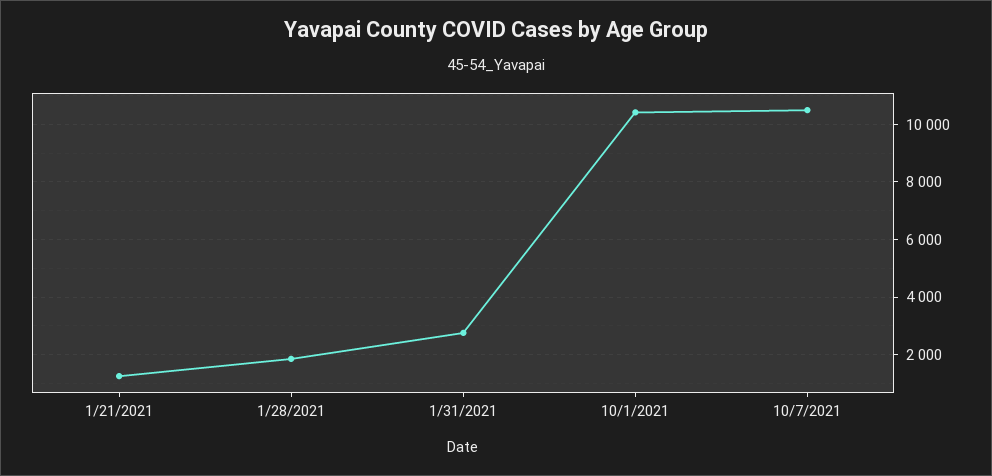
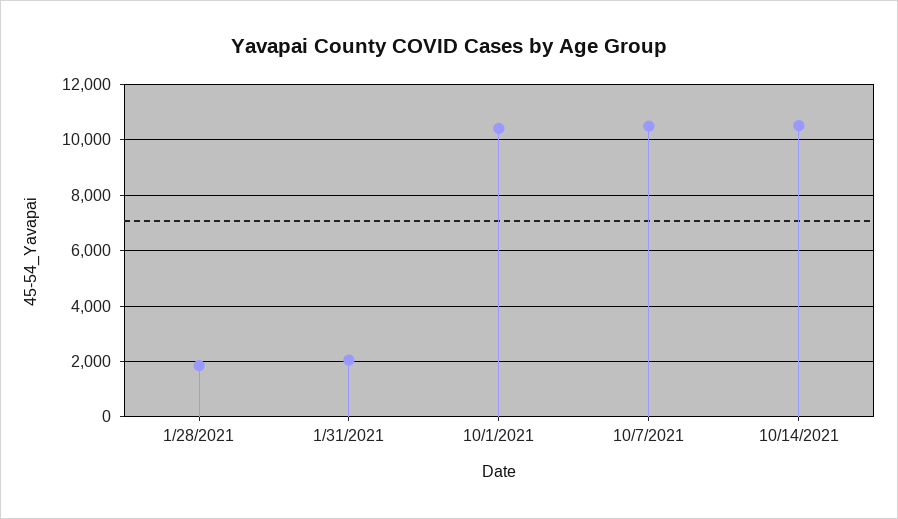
1/21/2021: 1250 -> none
1/31/2021: 2750 -> 2000
10/14/2021: none -> 10500

